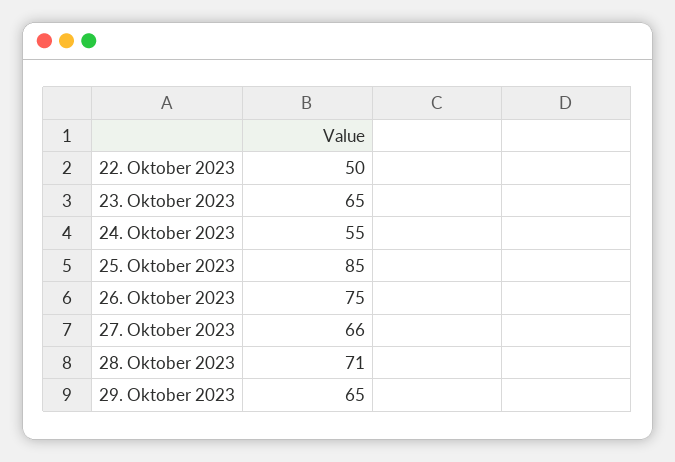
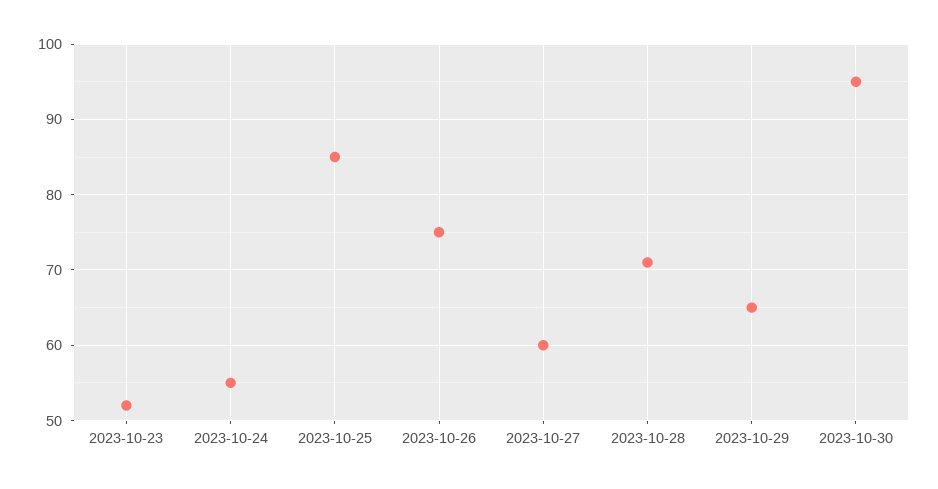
22. Oktober 2023: 50 -> none
23. Oktober 2023: 65 -> 52
27. Oktober 2023: 66 -> 60
2023-10-30: none -> 95

